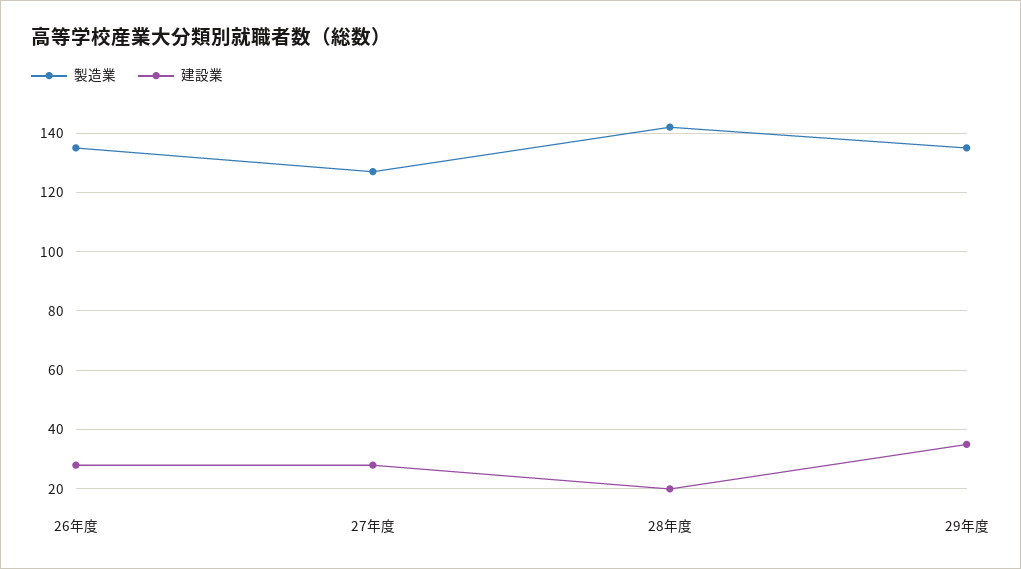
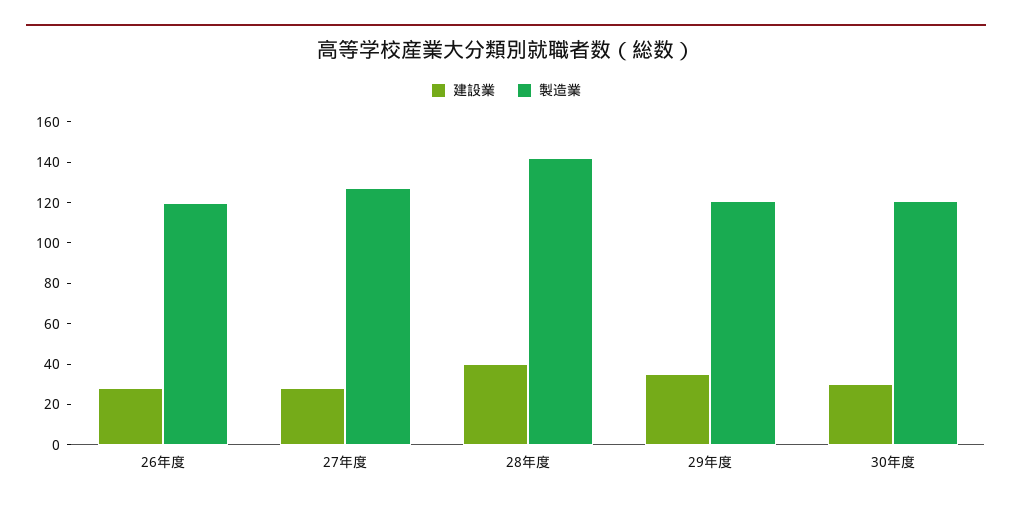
製造業, 26年度: 135 -> 120
建設業, 28年度: 20 -> 40
製造業, 29年度: 135 -> 120
建設業, 30年度: none -> 30
製造業, 30年度: none -> 120

